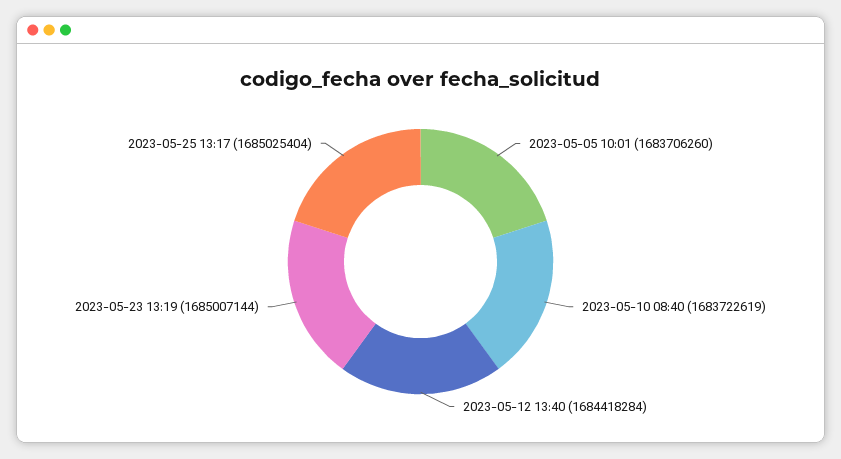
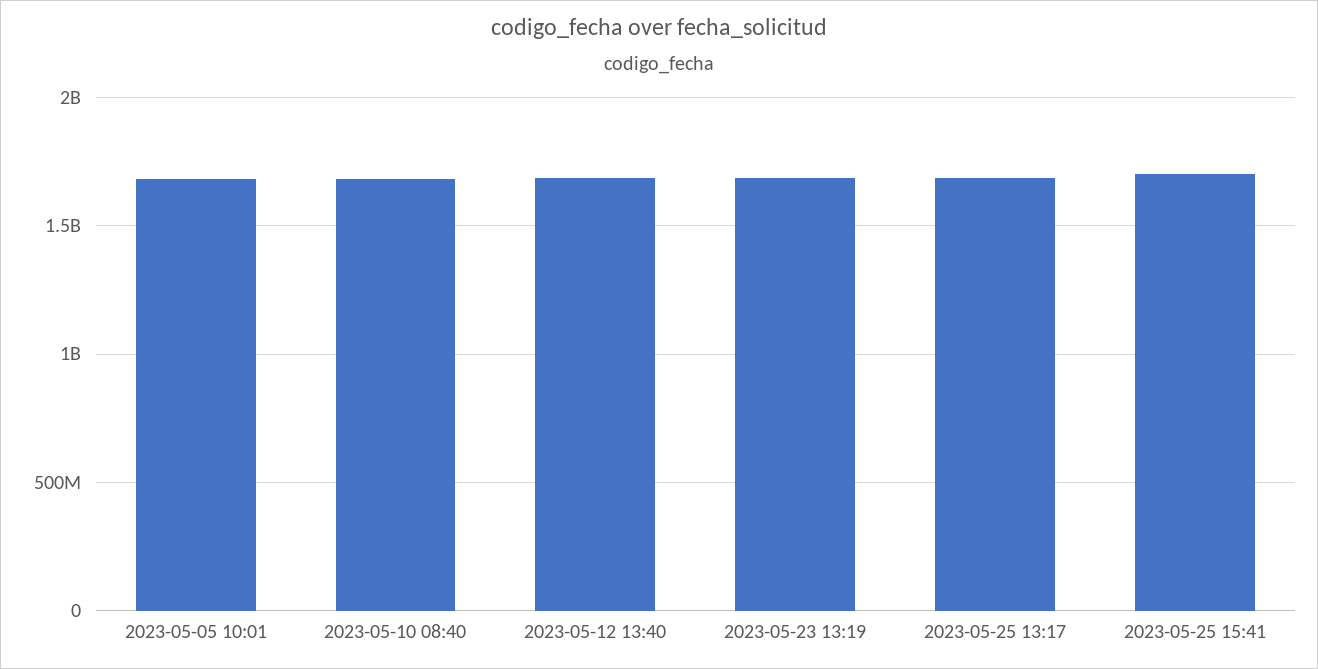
2023-05-25 15:41: none -> 1700000000

